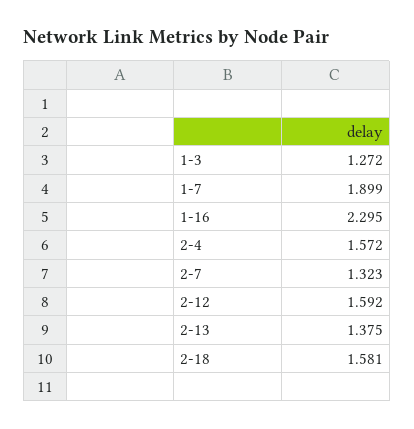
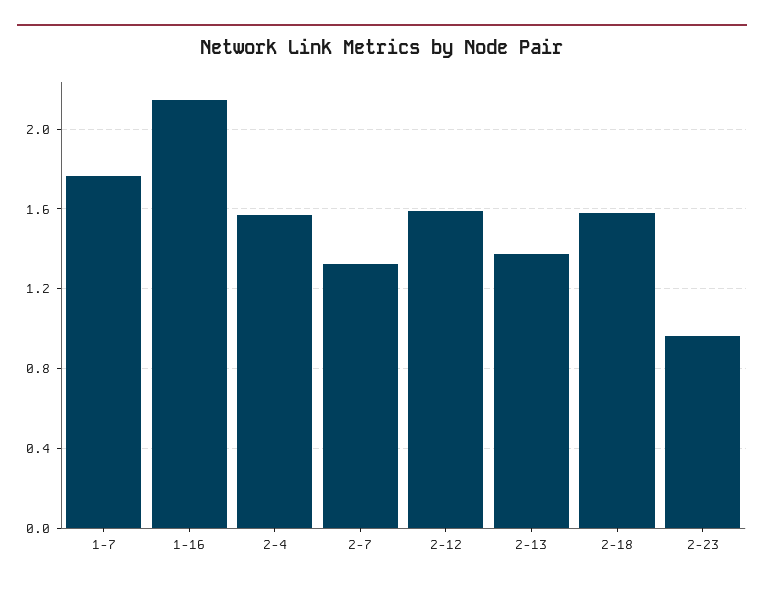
1-3: 1.272 -> none
1-7: 1.899 -> 1.75
1-16: 2.295 -> 2.15
2-23: none -> 0.95

